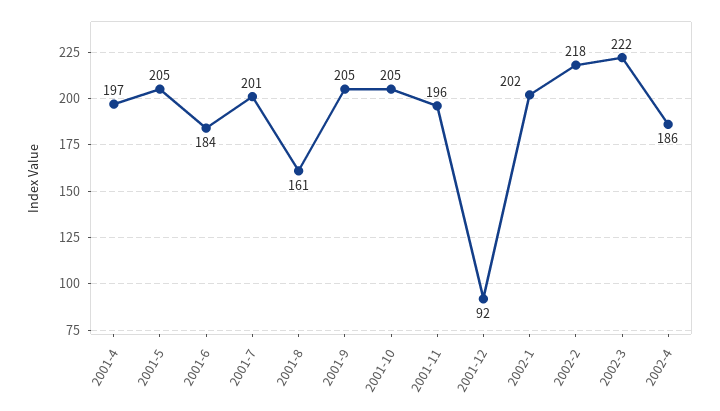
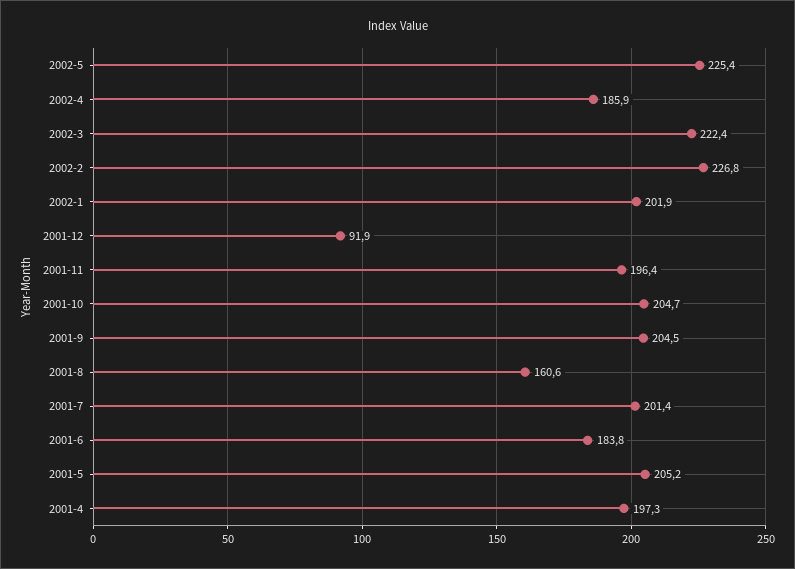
2002-2: 218 -> 226.8
2002-5: none -> 225.4

